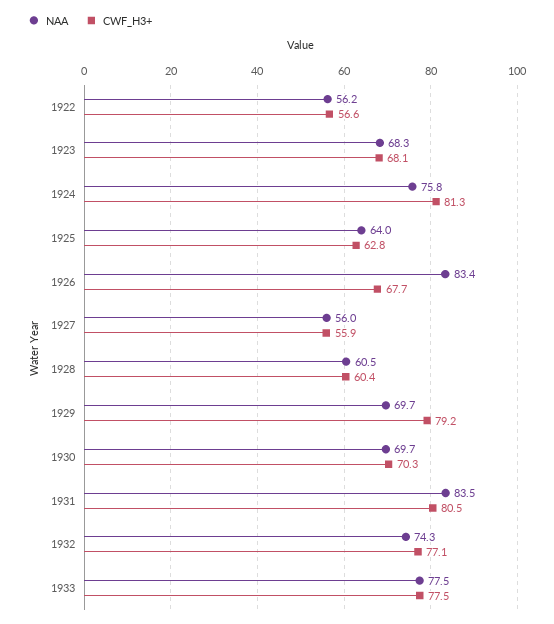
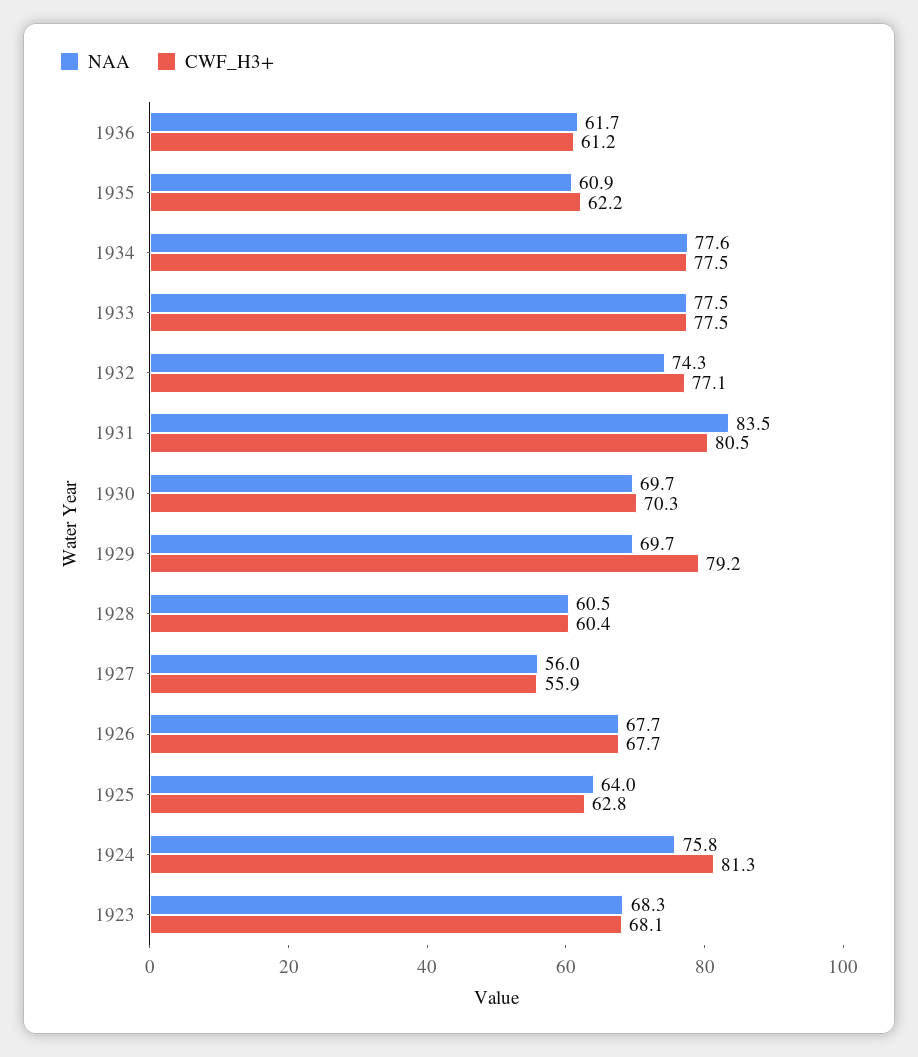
NAA, 1922: 56.2 -> none
CWF_H3+, 1922: 56.6 -> none
NAA, 1926: 83.4 -> 67.7
NAA, 1936: none -> 61.7
CWF_H3+, 1936: none -> 61.2
NAA, 1935: none -> 60.9
CWF_H3+, 1935: none -> 62.2
NAA, 1934: none -> 77.6
CWF_H3+, 1934: none -> 77.5

